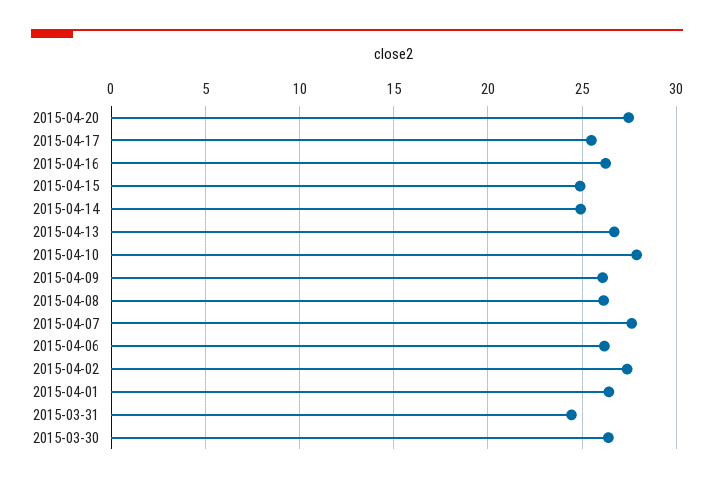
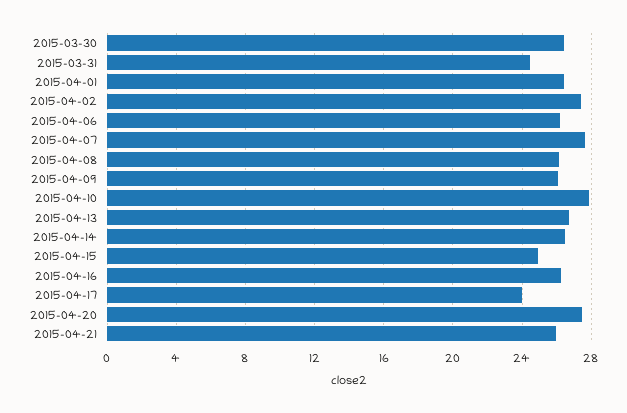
2015-04-17: 25.5 -> 24
2015-04-14: 25 -> 26.5
2015-04-21: none -> 26

